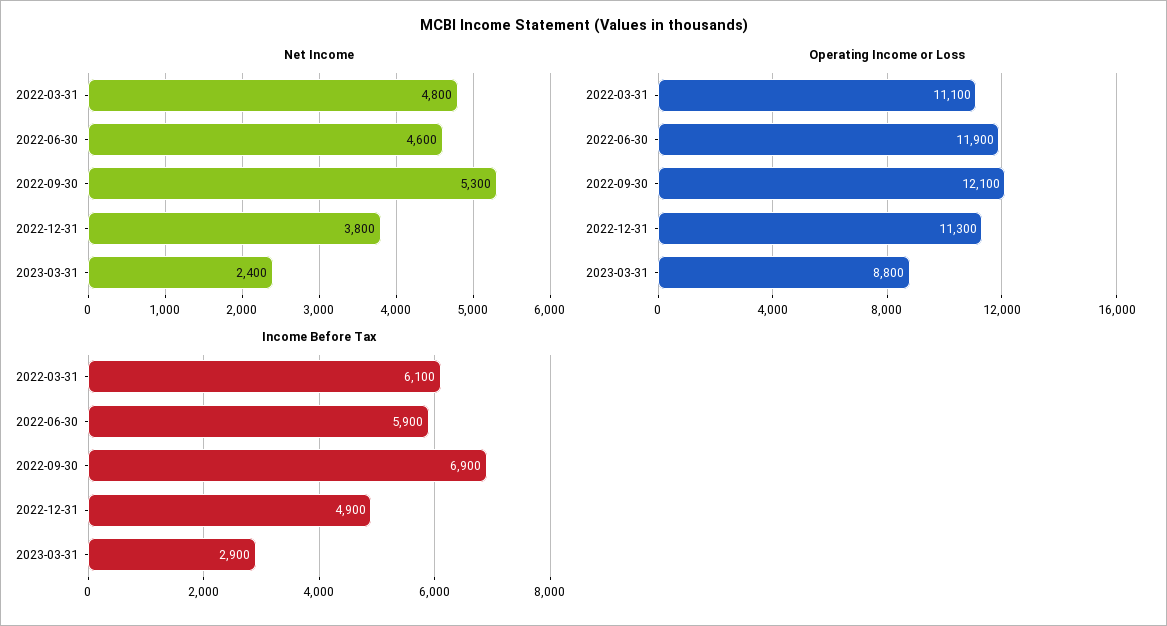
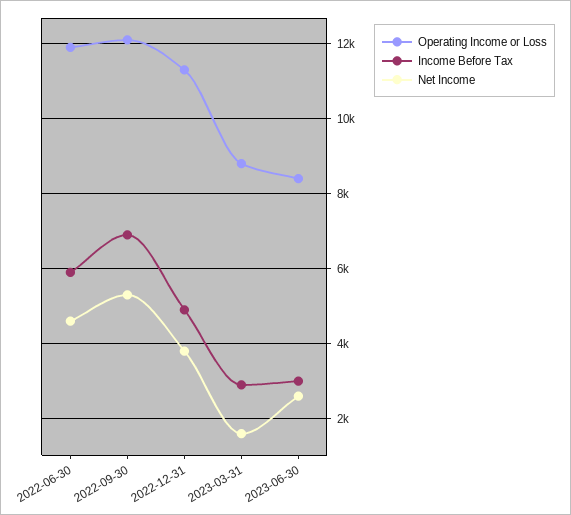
Net Income, 2022-03-31: 4800 -> none
Net Income, 2023-03-31: 2400 -> 1600
Operating Income or Loss, 2022-03-31: 11100 -> none
Income Before Tax, 2022-03-31: 6100 -> none
Operating Income or Loss, 2023-06-30: none -> 8400
Income Before Tax, 2023-06-30: none -> 3000
Net Income, 2023-06-30: none -> 2600

